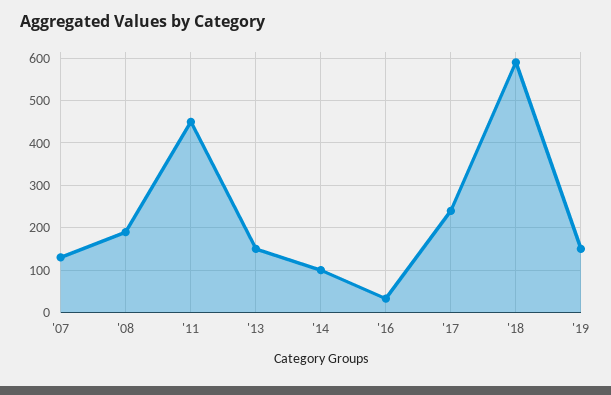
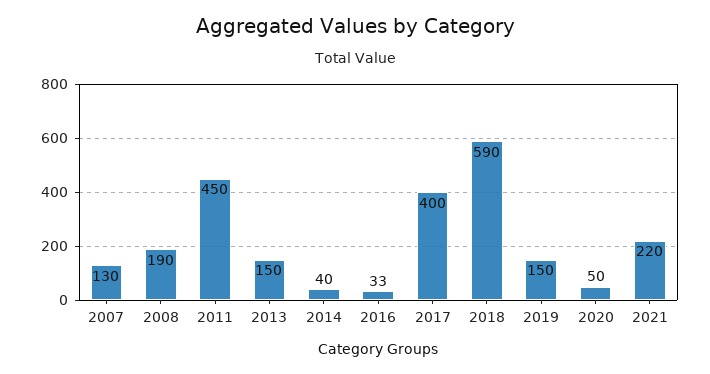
'14: 100 -> 40
'17: 240 -> 400
2020: none -> 50
2021: none -> 220

